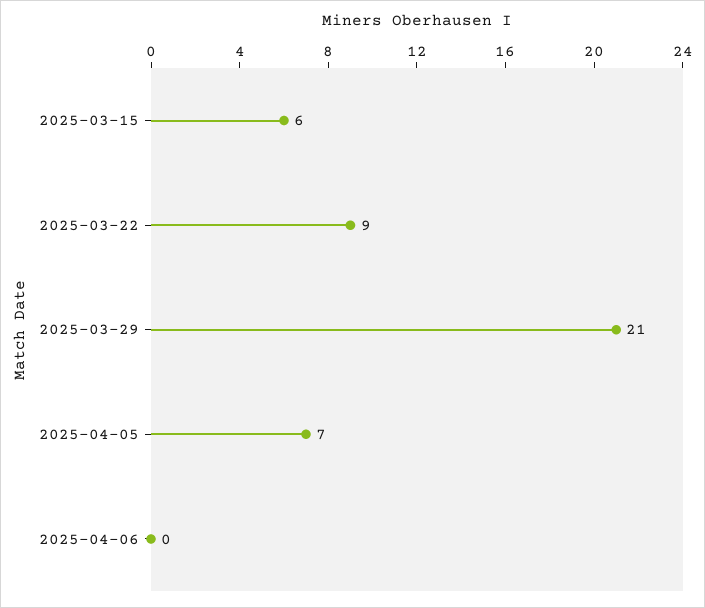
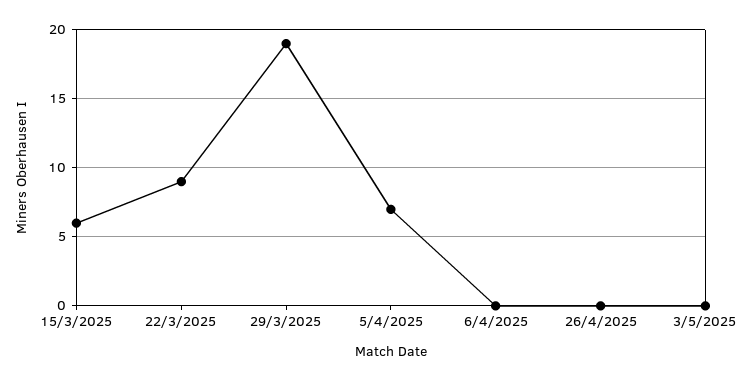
2025-03-29: 21 -> 19
26/4/2025: none -> 0
3/5/2025: none -> 0

